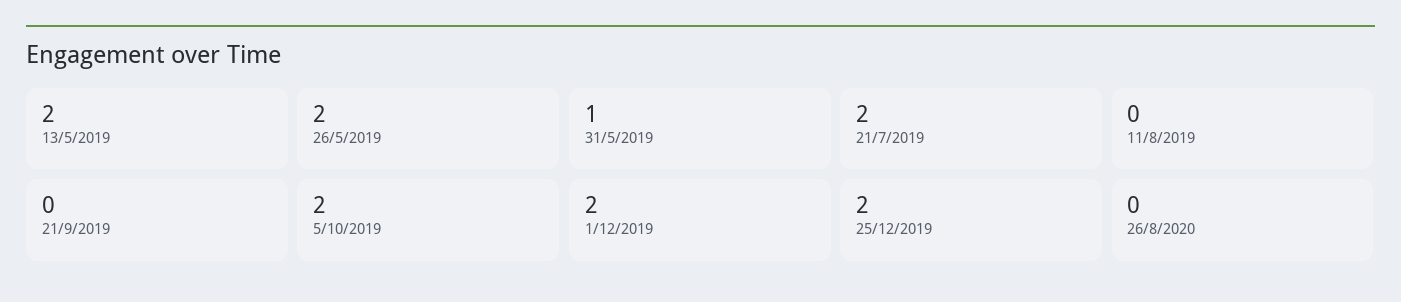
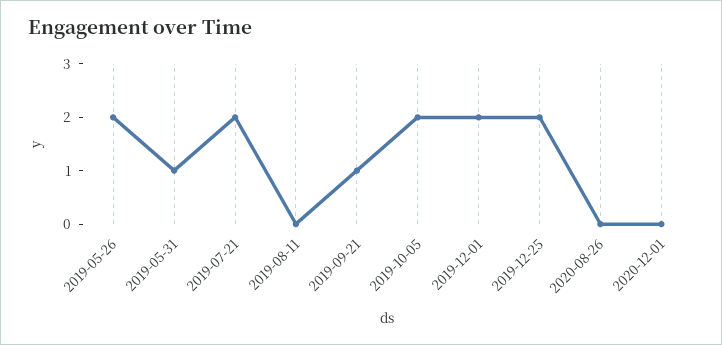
13/5/2019: 2 -> none
21/9/2019: 0 -> 1
2020-12-01: none -> 0

